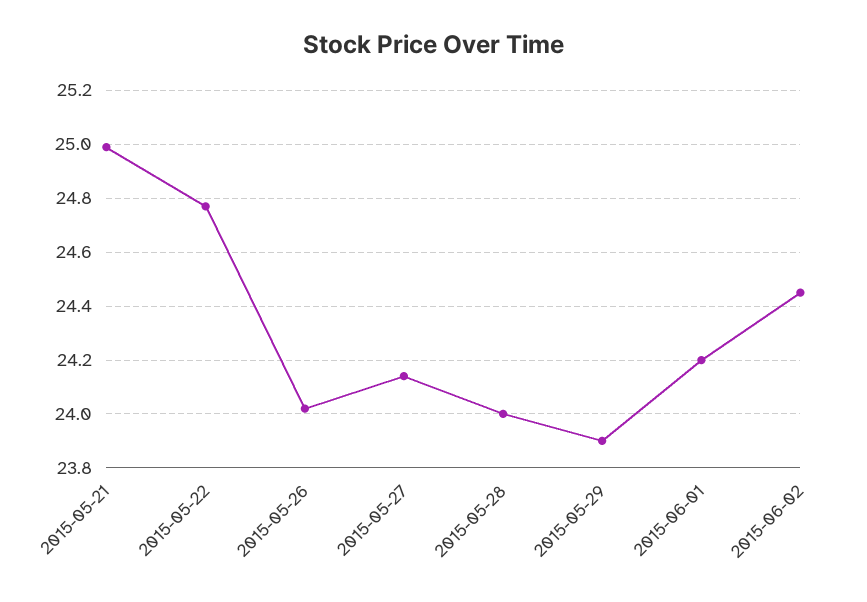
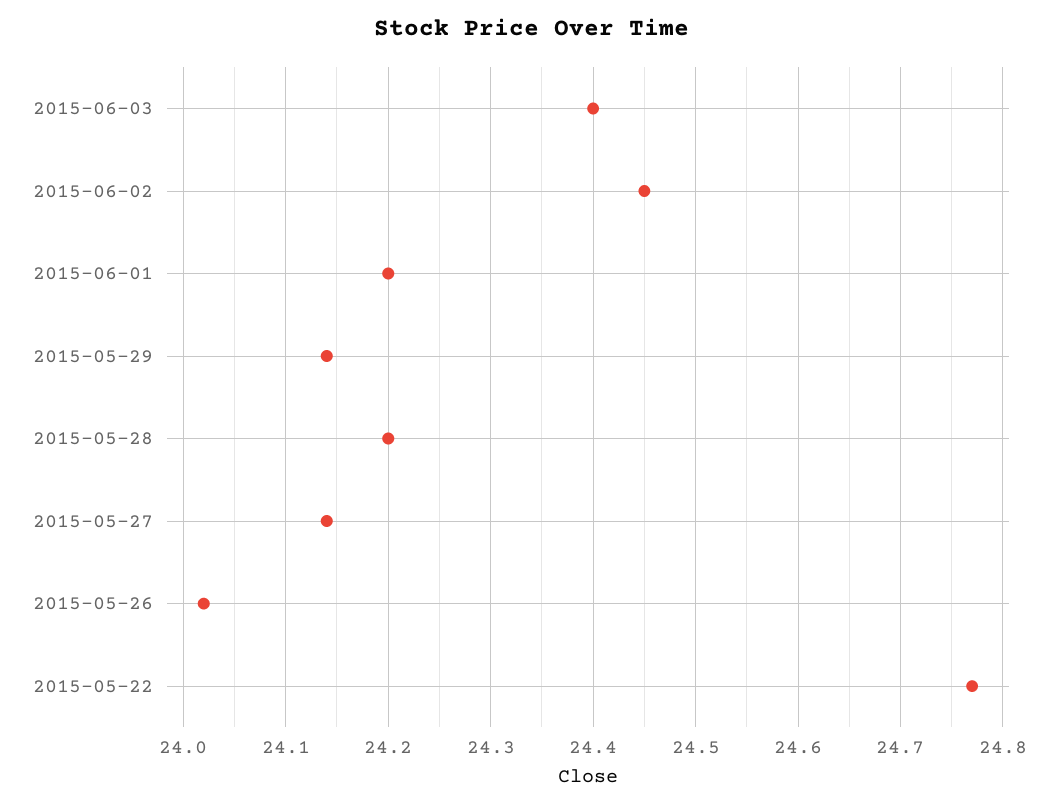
2015-05-21: 25 -> none
2015-05-28: 24 -> 24.2
2015-05-29: 23.9 -> 24.14
2015-06-03: none -> 24.4

